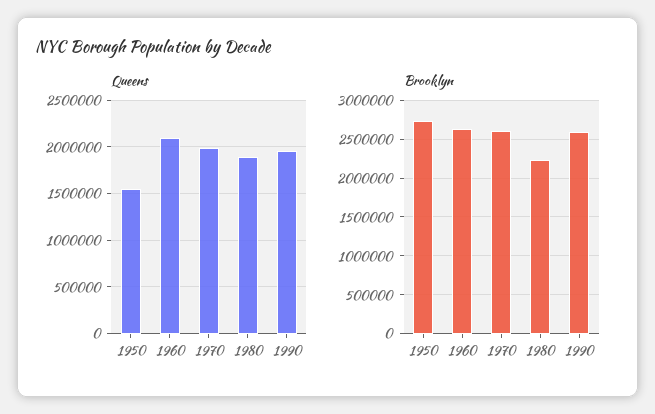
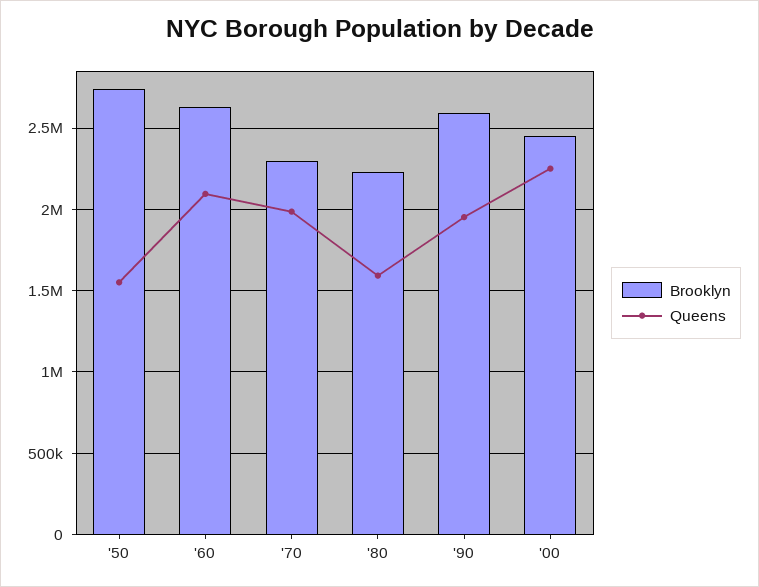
Queens, 1980: 1900000 -> 1600000
Brooklyn, 1970: 2600000 -> 2300000
Brooklyn, '00: none -> 2450000
Queens, '00: none -> 2250000

